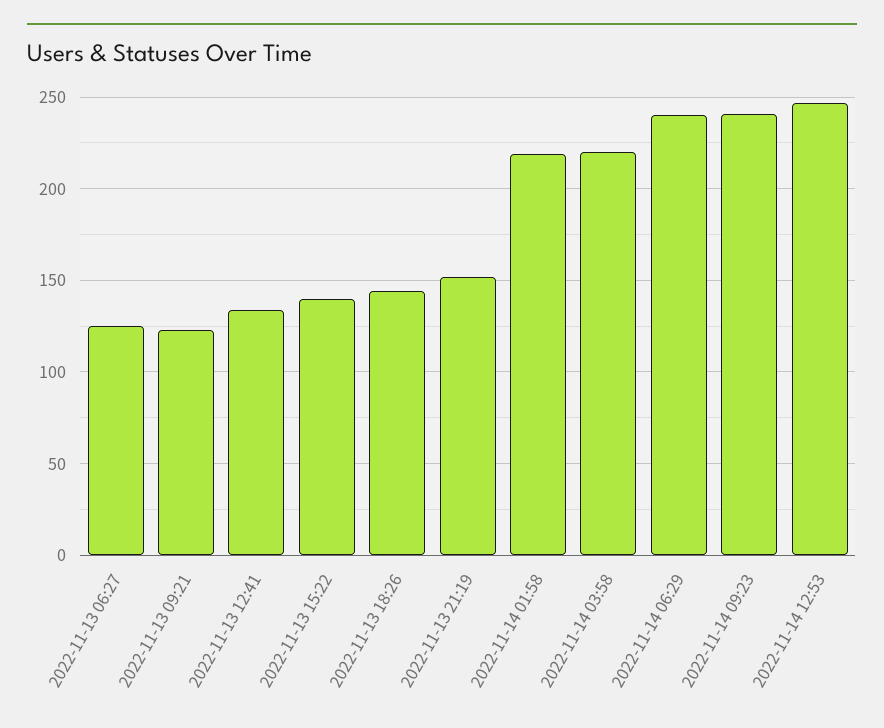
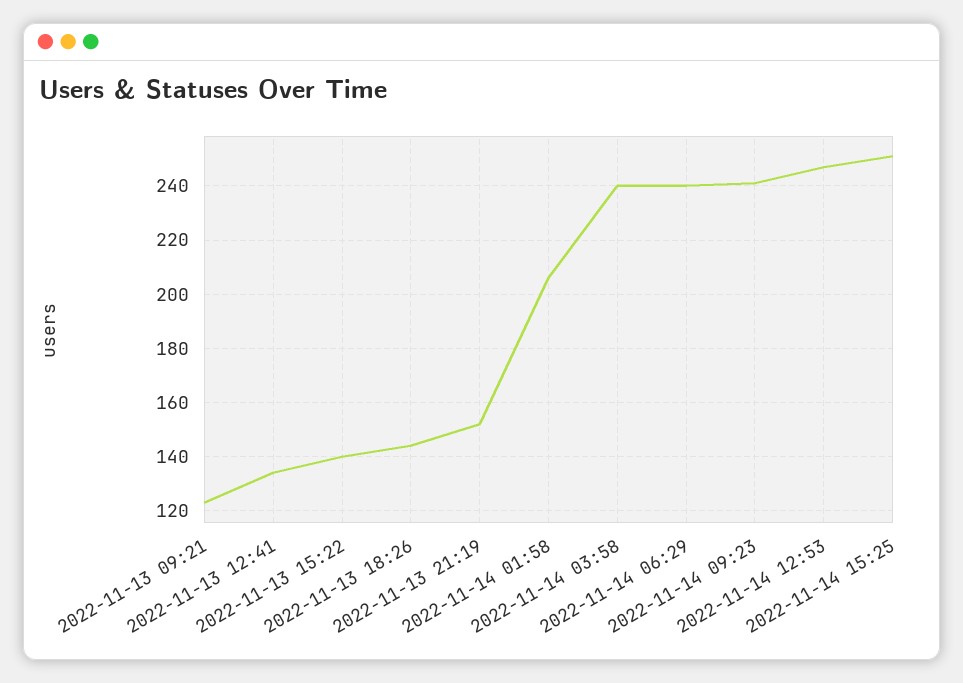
2022-11-13 06:27: 125 -> none
2022-11-14 01:58: 220 -> 205
2022-11-14 03:58: 220 -> 240
2022-11-14 15:25: none -> 250

